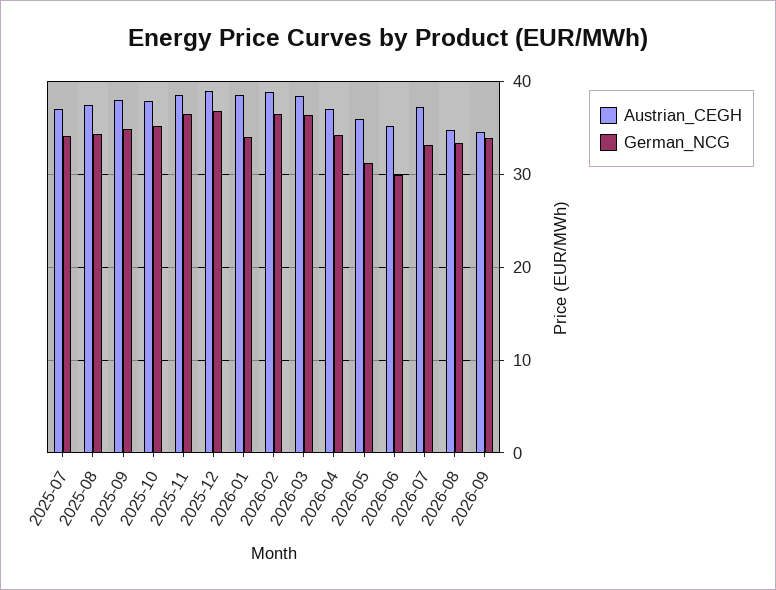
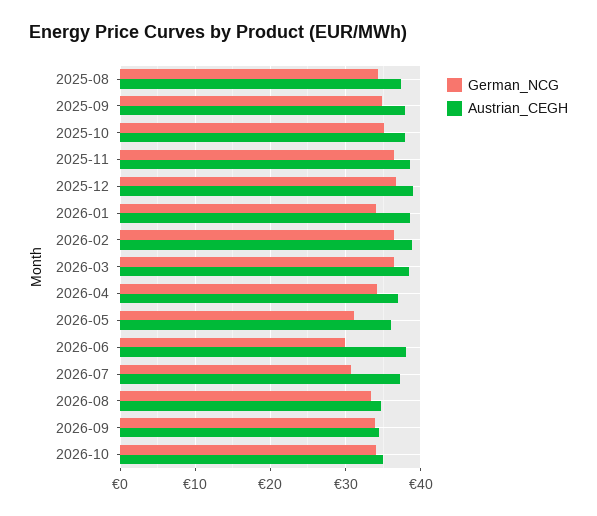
Austrian_CEGH, 2025-07: 37 -> none
German_NCG, 2025-07: 34 -> none
Austrian_CEGH, 2026-06: 35 -> 38
German_NCG, 2026-07: 33 -> 31
German_NCG, 2026-10: none -> 34
Austrian_CEGH, 2026-10: none -> 35

